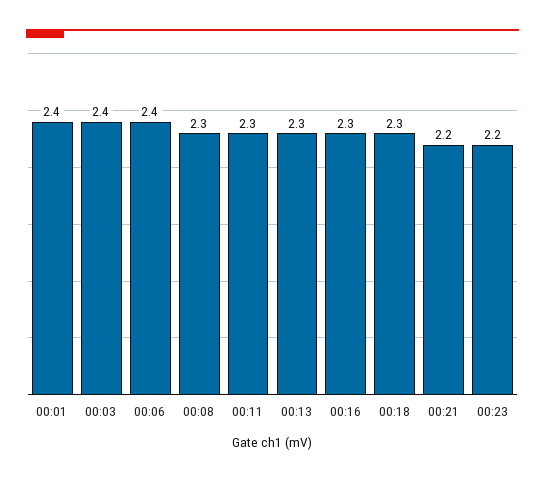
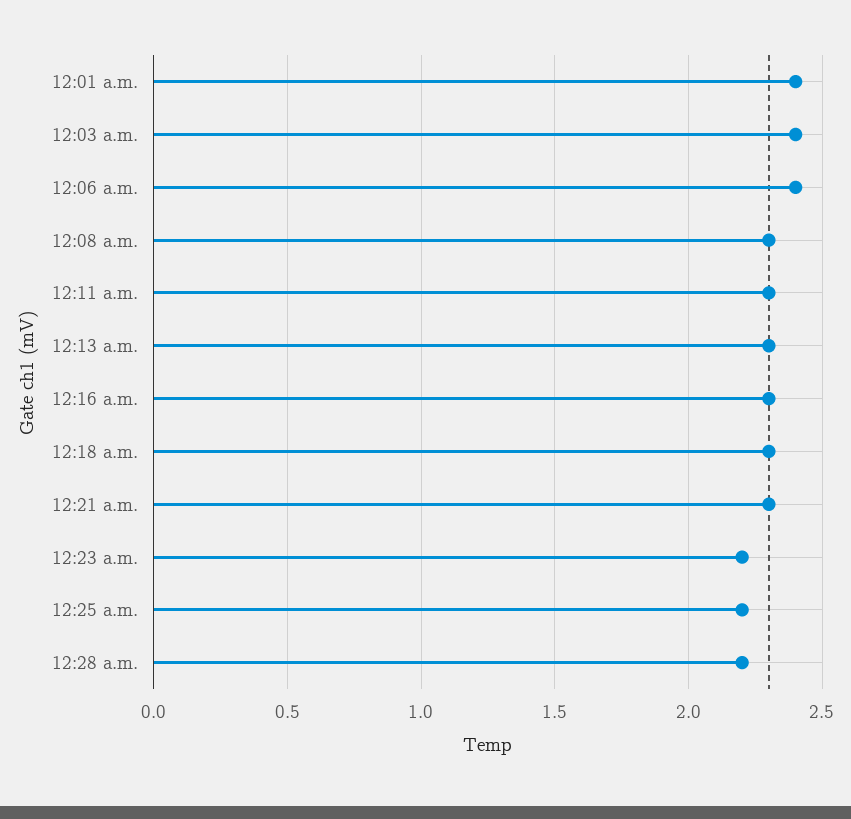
00:21: 2.2 -> 2.3
12:25 a.m.: none -> 2.2
12:28 a.m.: none -> 2.2

